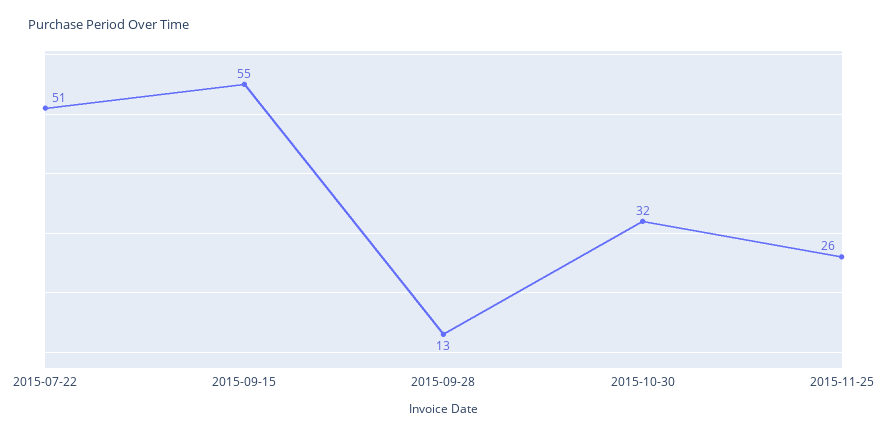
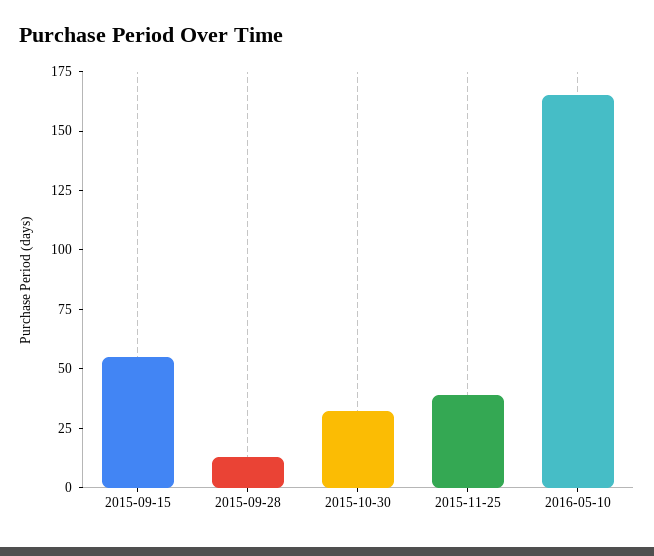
2015-07-22: 51 -> none
2015-11-25: 26 -> 40
2016-05-10: none -> 165

